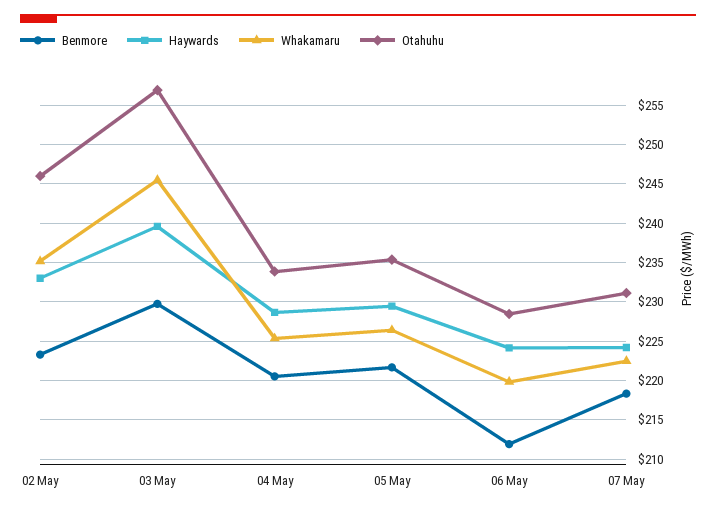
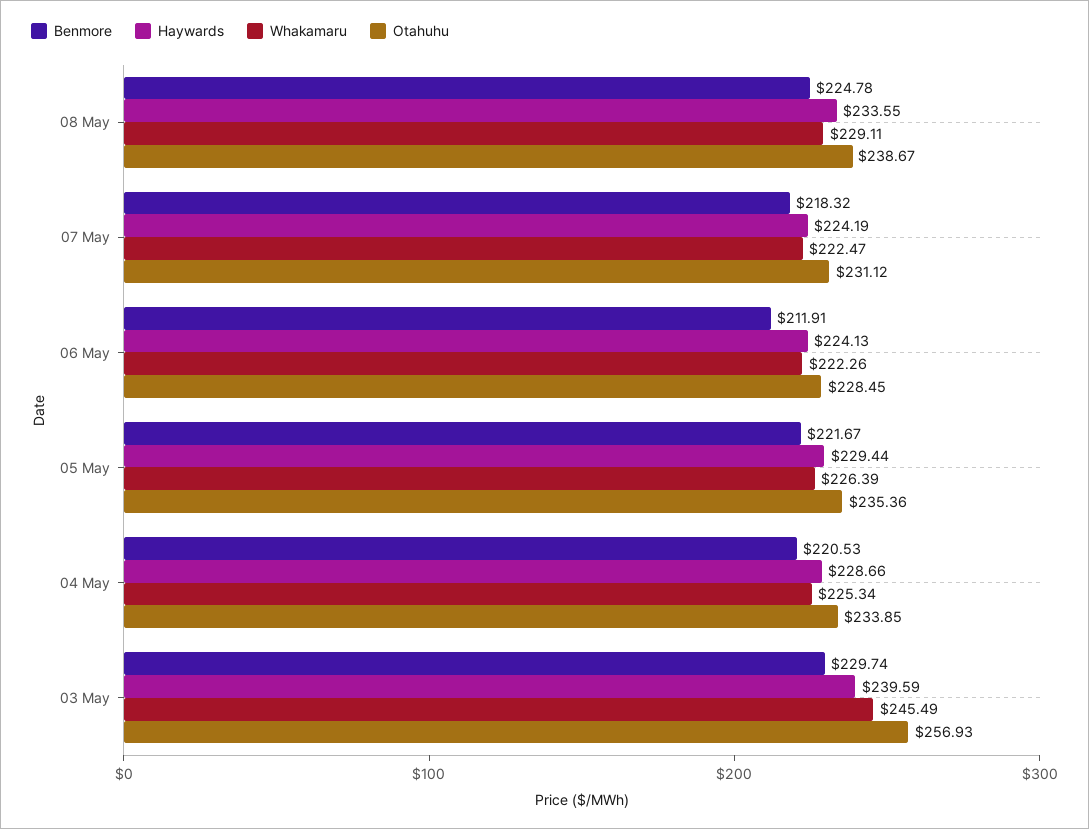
Benmore, 02 May: 223 -> none
Haywards, 02 May: 233 -> none
Whakamaru, 02 May: 235 -> none
Otahuhu, 02 May: 246 -> none
Whakamaru, 06 May: 220 -> 222.26
Benmore, 08 May: none -> 224.78
Haywards, 08 May: none -> 233.55
Whakamaru, 08 May: none -> 229.11
Otahuhu, 08 May: none -> 238.67

